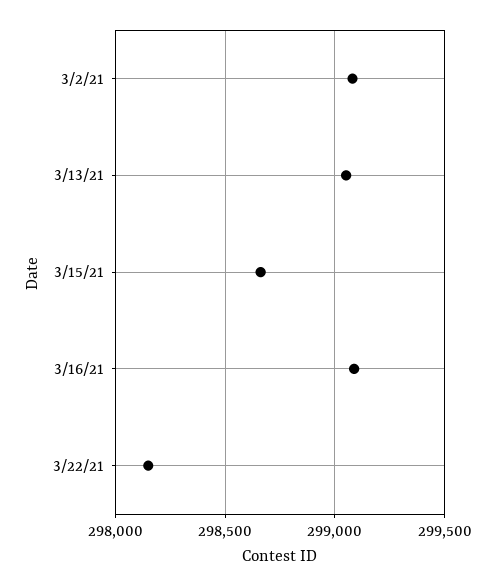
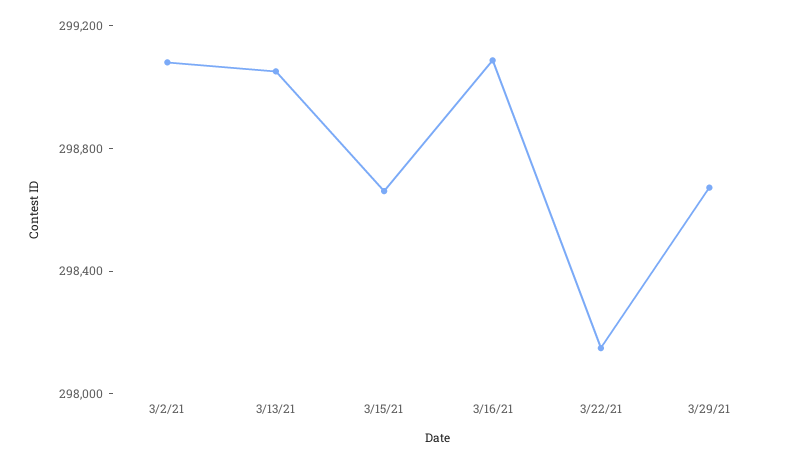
3/29/21: none -> 298700

